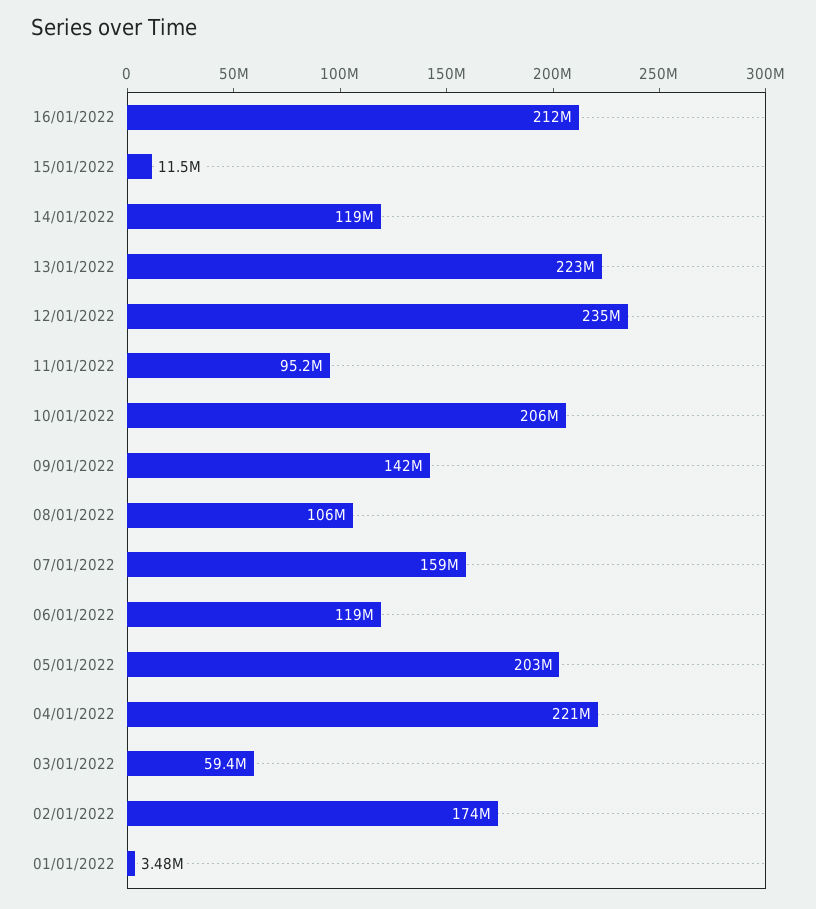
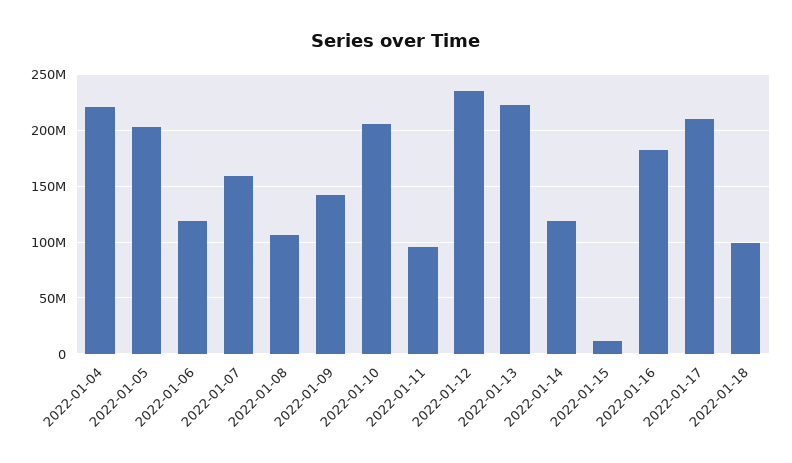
16/01/2022: 212000000 -> 180000000
03/01/2022: 59400000 -> none
02/01/2022: 174000000 -> none
01/01/2022: 3480000 -> none
2022-01-17: none -> 210000000
2022-01-18: none -> 100000000

